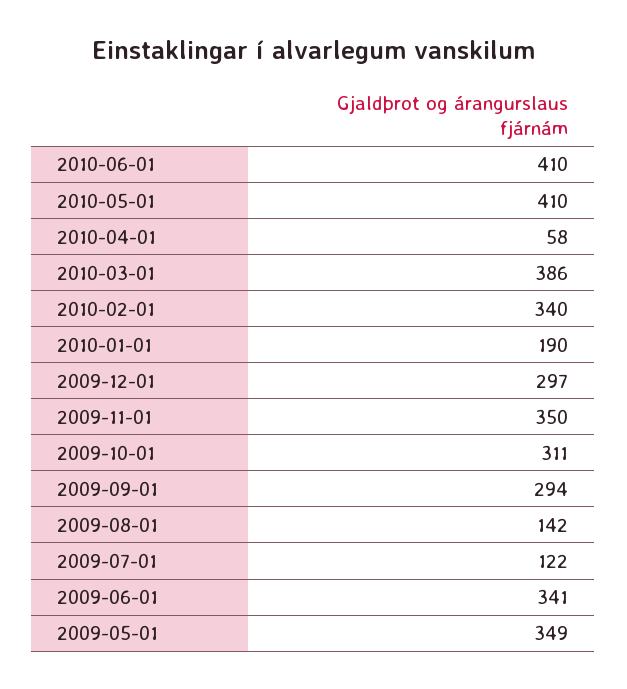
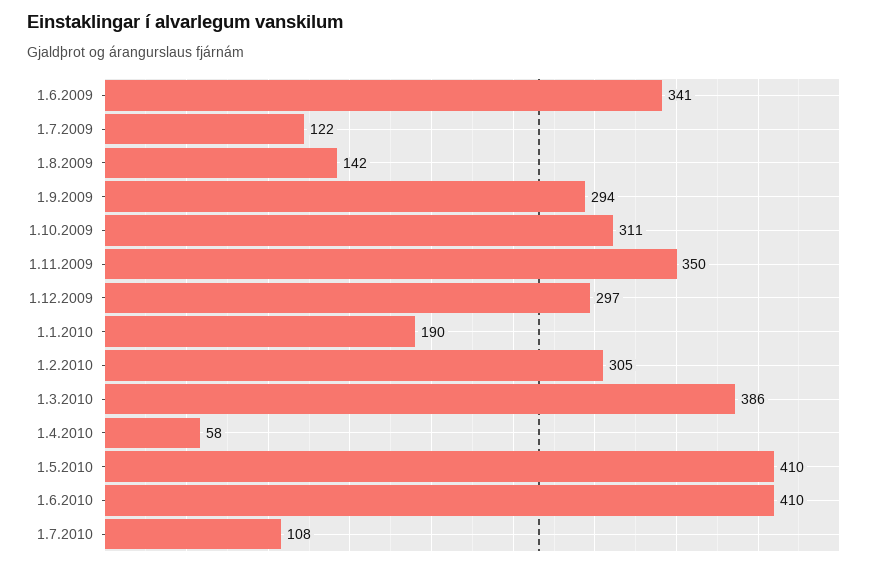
2010-02-01: 340 -> 305
2009-05-01: 349 -> none
1.7.2010: none -> 108

